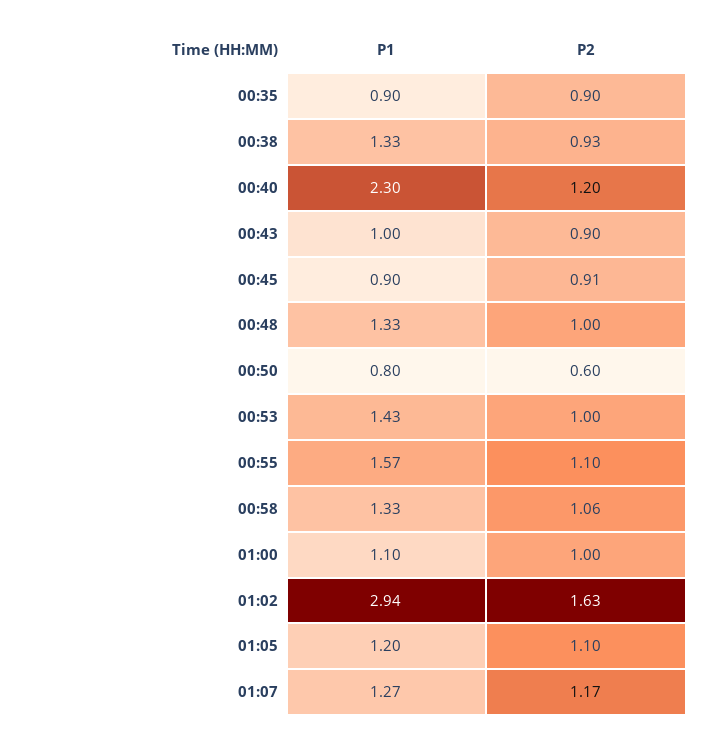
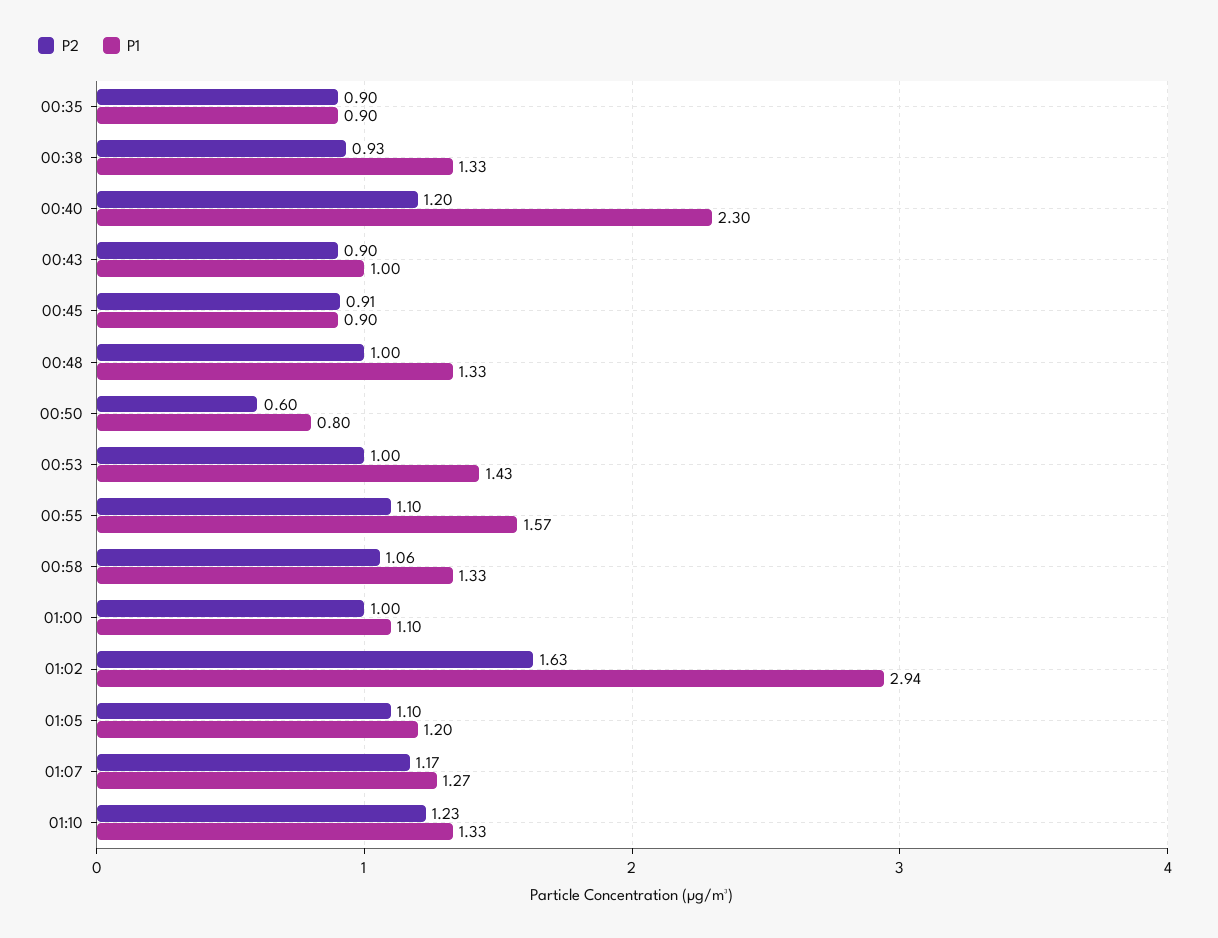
P2, 01:10: none -> 1.23
P1, 01:10: none -> 1.33

